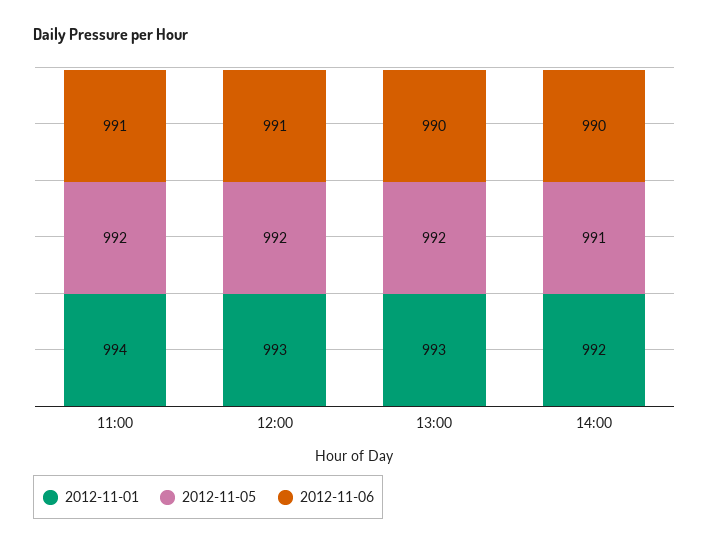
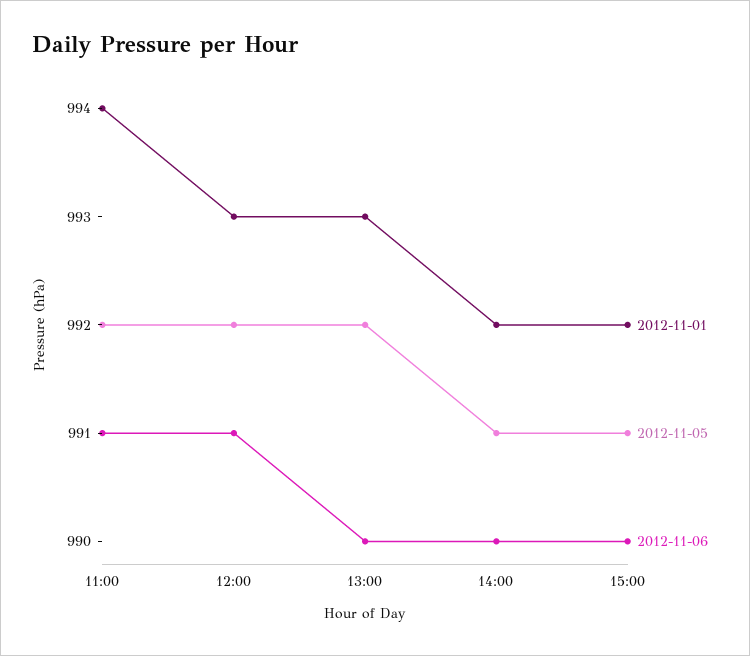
2012-11-01, 15:00: none -> 992
2012-11-05, 15:00: none -> 991
2012-11-06, 15:00: none -> 990

